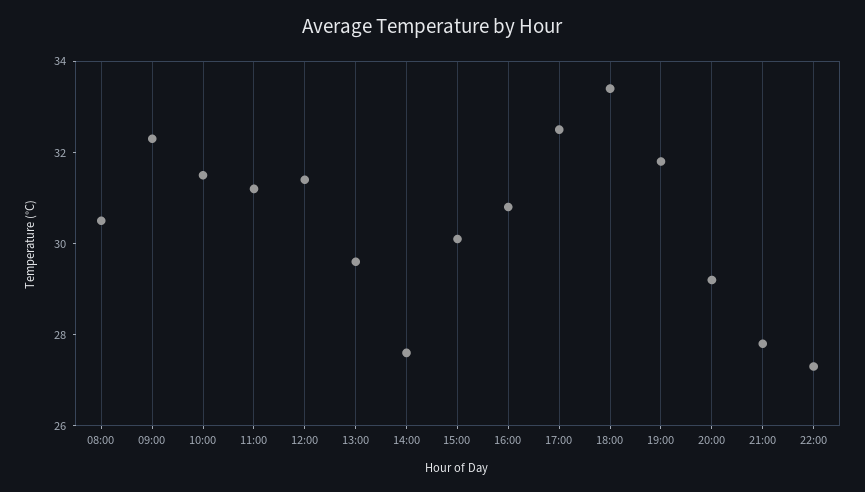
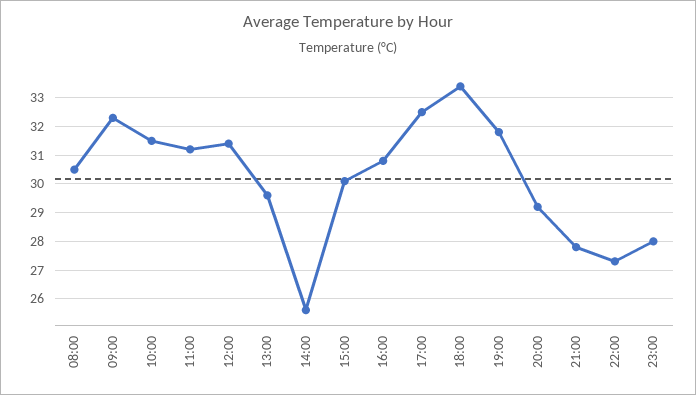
14:00: 27.5 -> 25.5
23:00: none -> 28

